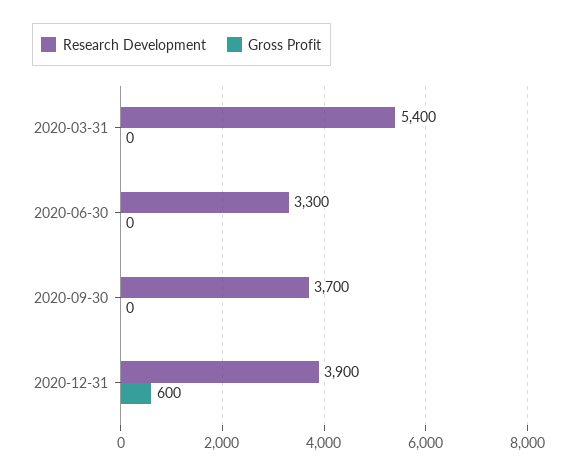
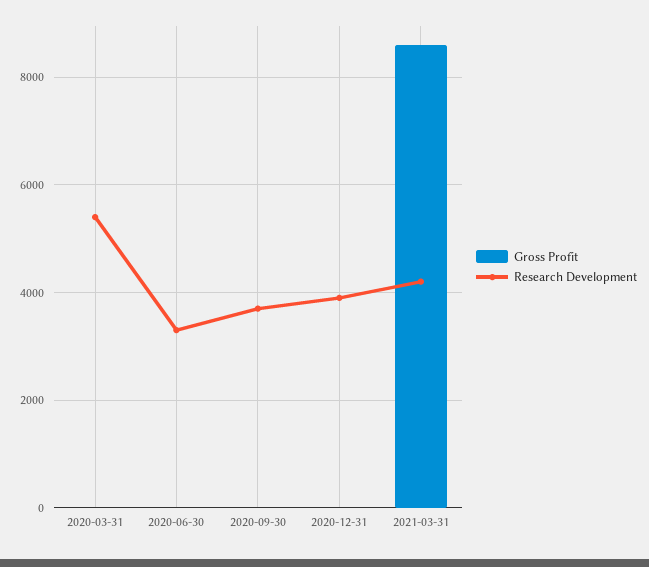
Gross Profit, 2020-12-31: 600 -> 0
Gross Profit, 2021-03-31: none -> 8600
Research Development, 2021-03-31: none -> 4200

